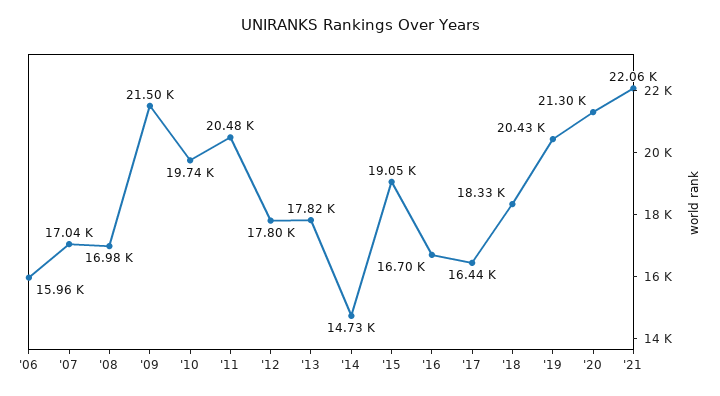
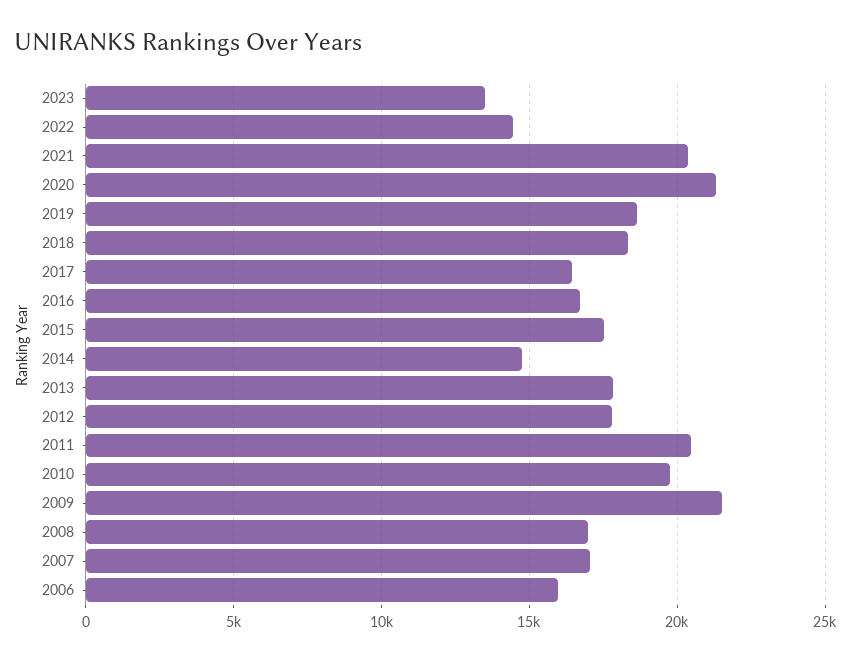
'15: 19050 -> 17500
'19: 20430 -> 18500
'21: 22060 -> 20500
2023: none -> 13500
2022: none -> 14500

